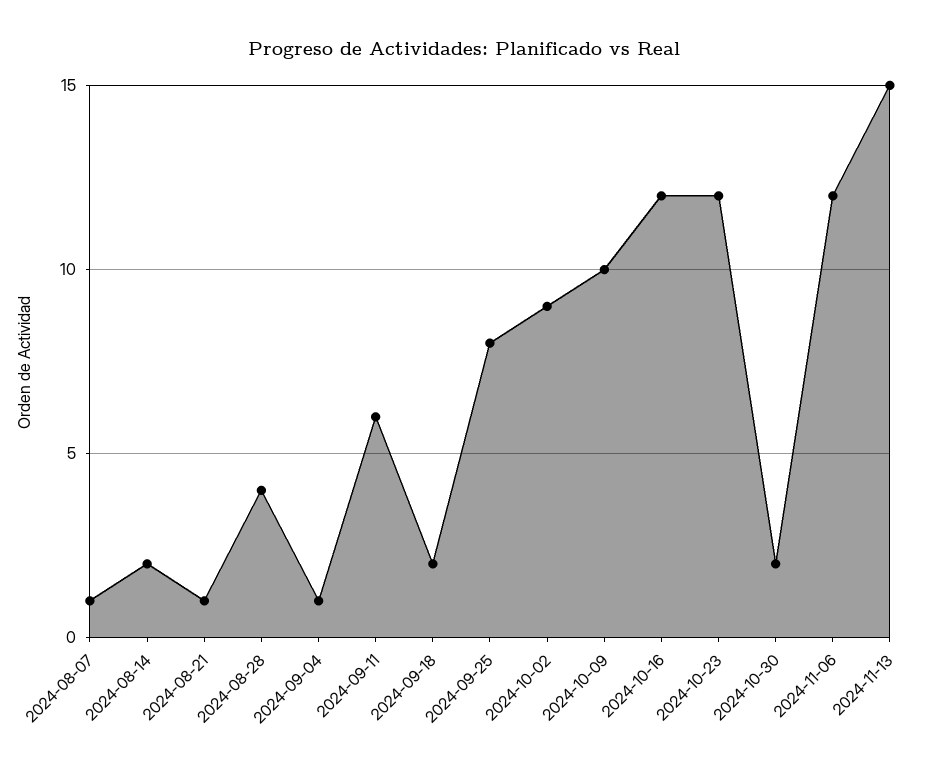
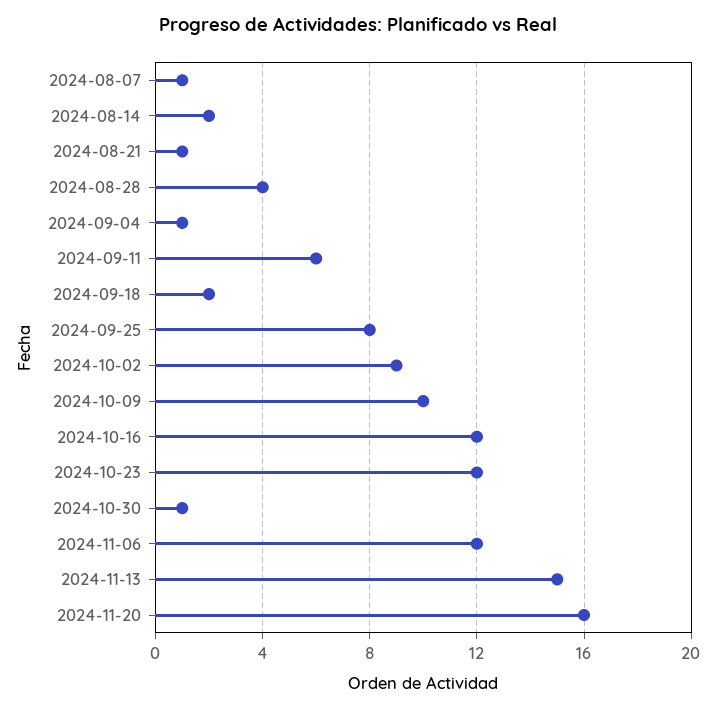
2024-10-30: 2 -> 1
2024-11-20: none -> 16

